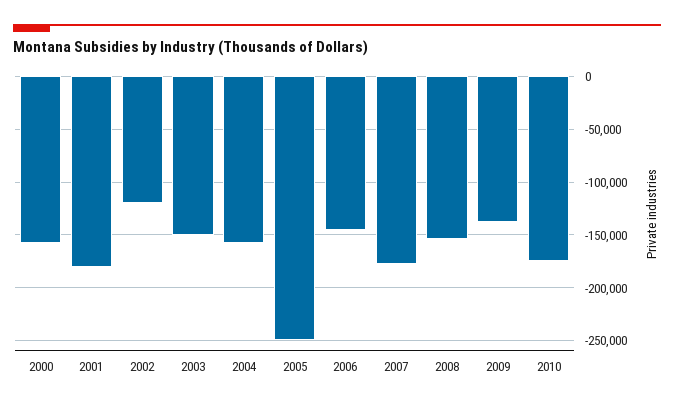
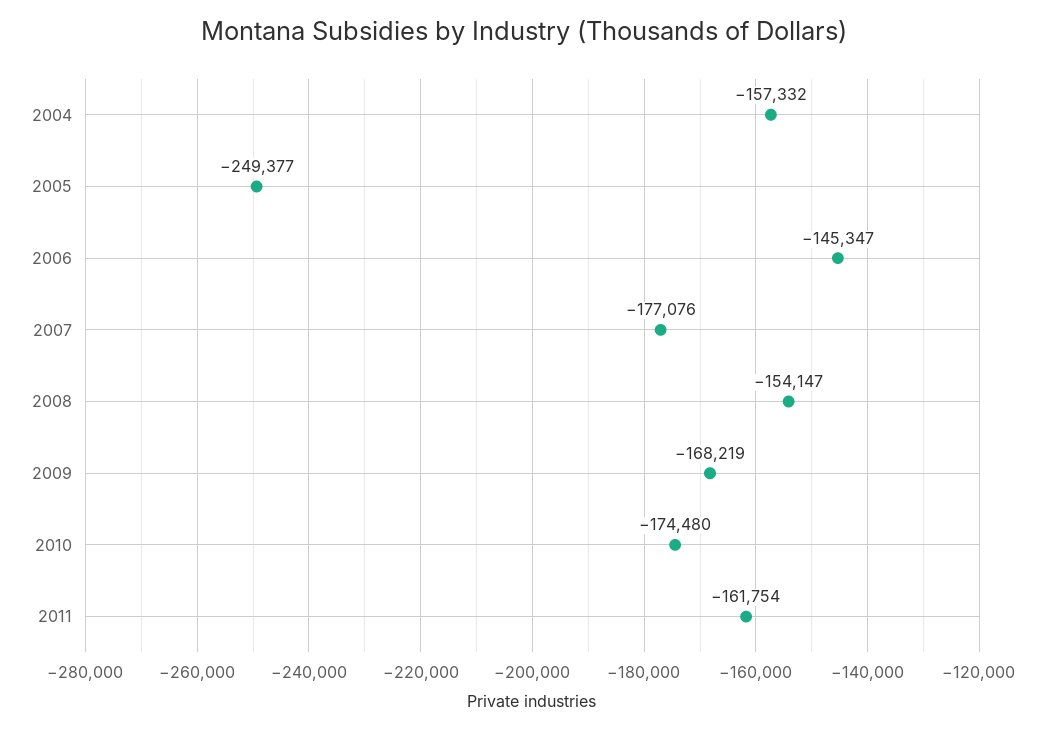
2000: -160000 -> none
2001: -180000 -> none
2002: -120000 -> none
2003: -150000 -> none
2009: -140000 -> -168219
2011: none -> -161754

